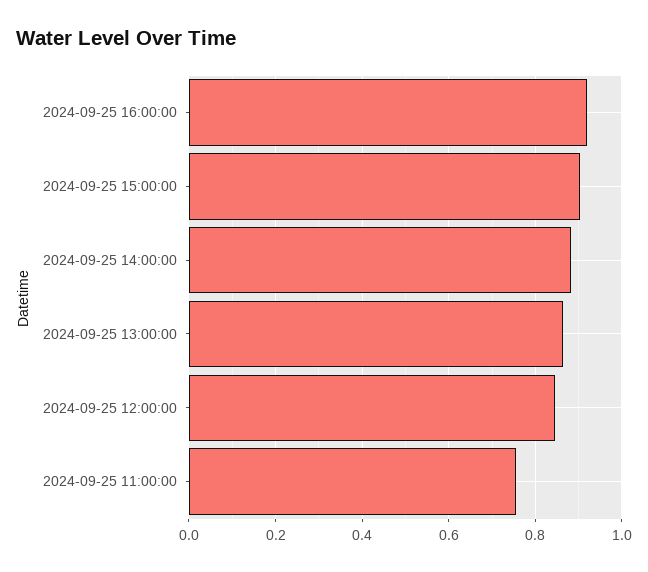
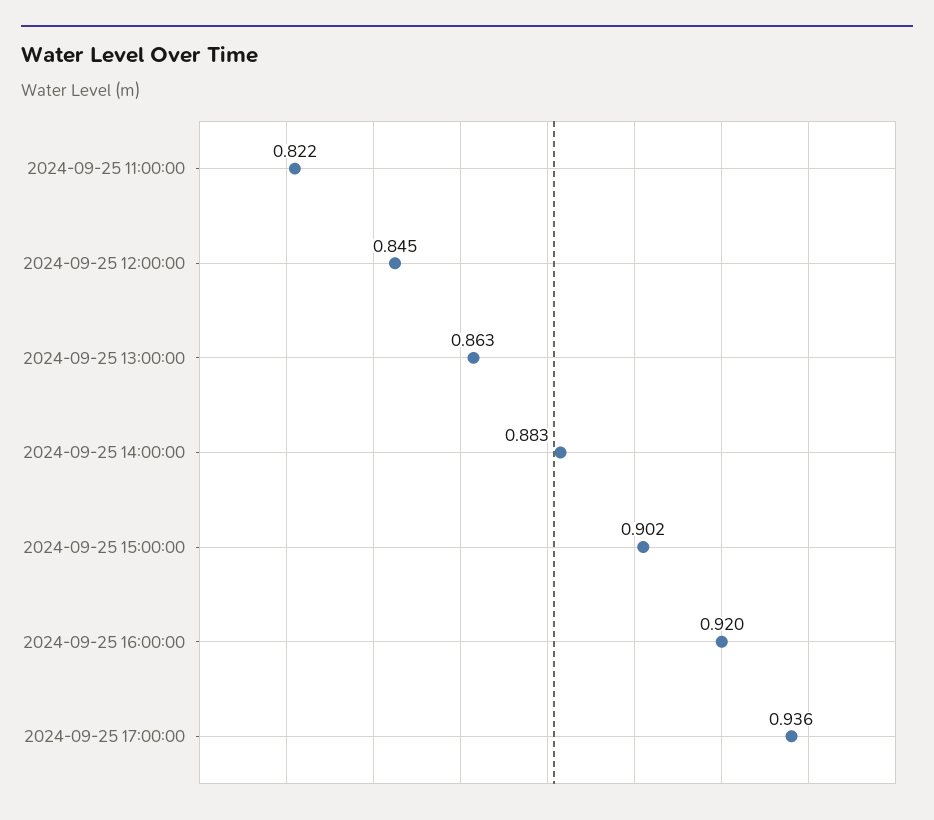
2024-09-25 11:00:00: 0.76 -> 0.822
2024-09-25 17:00:00: none -> 0.936

